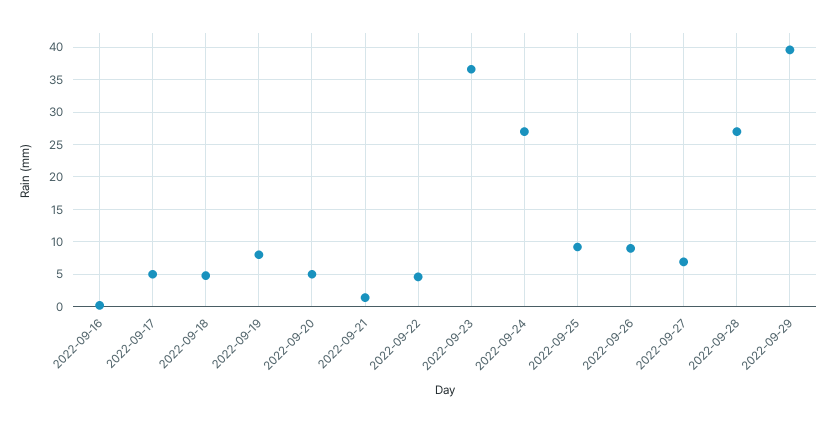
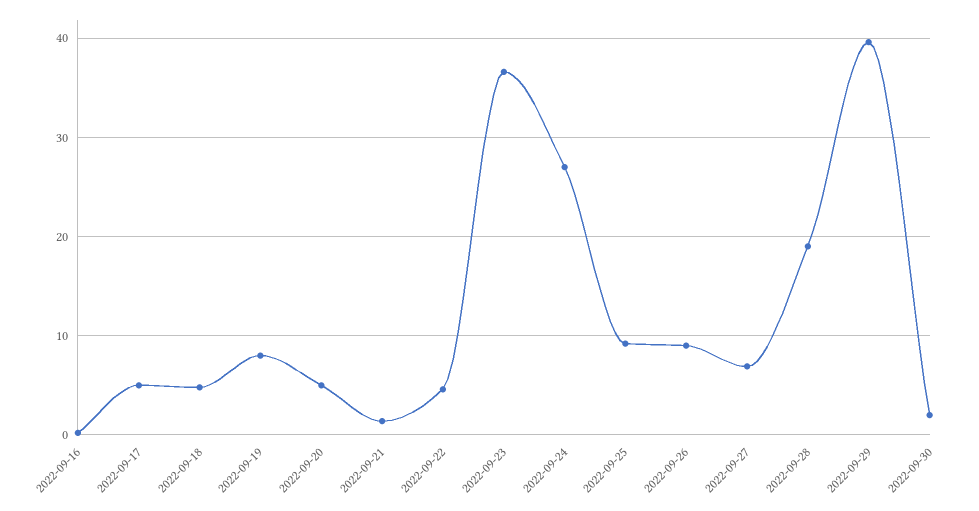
2022-09-28: 27 -> 19
2022-09-30: none -> 2

